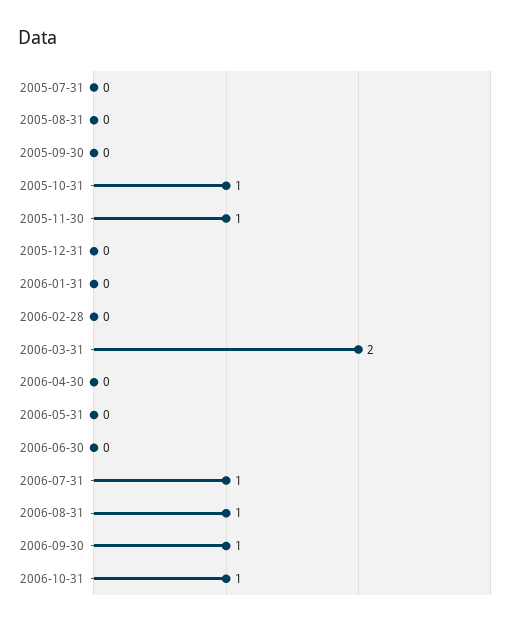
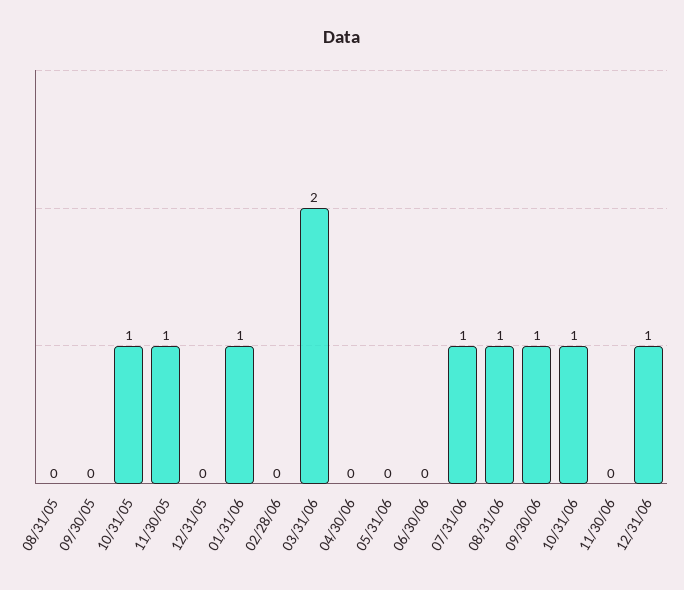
2005-07-31: 0 -> none
2006-01-31: 0 -> 1
11/30/06: none -> 0
12/31/06: none -> 1

